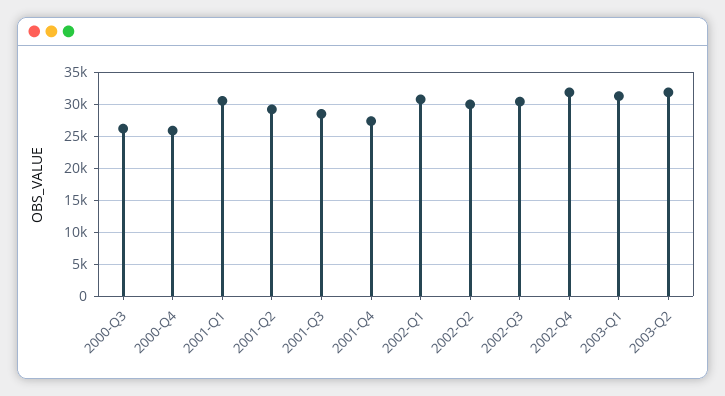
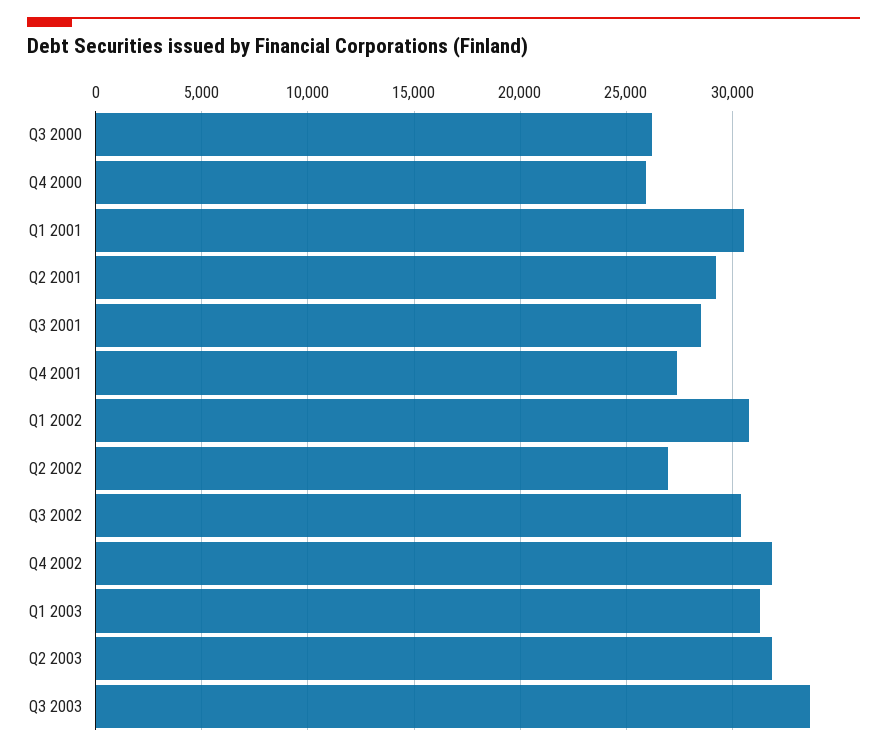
2002-Q2: 30000 -> 27000
Q3 2003: none -> 33500

